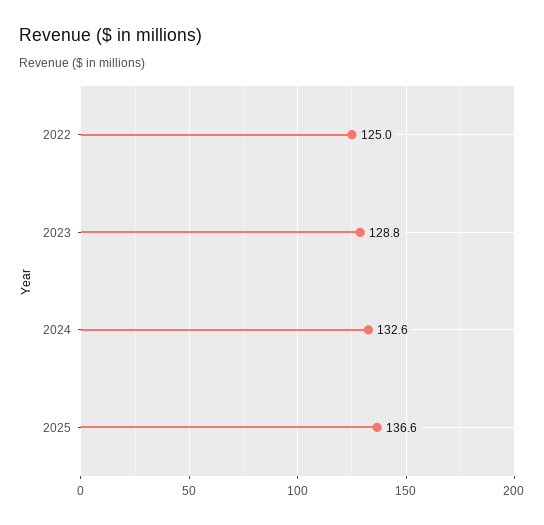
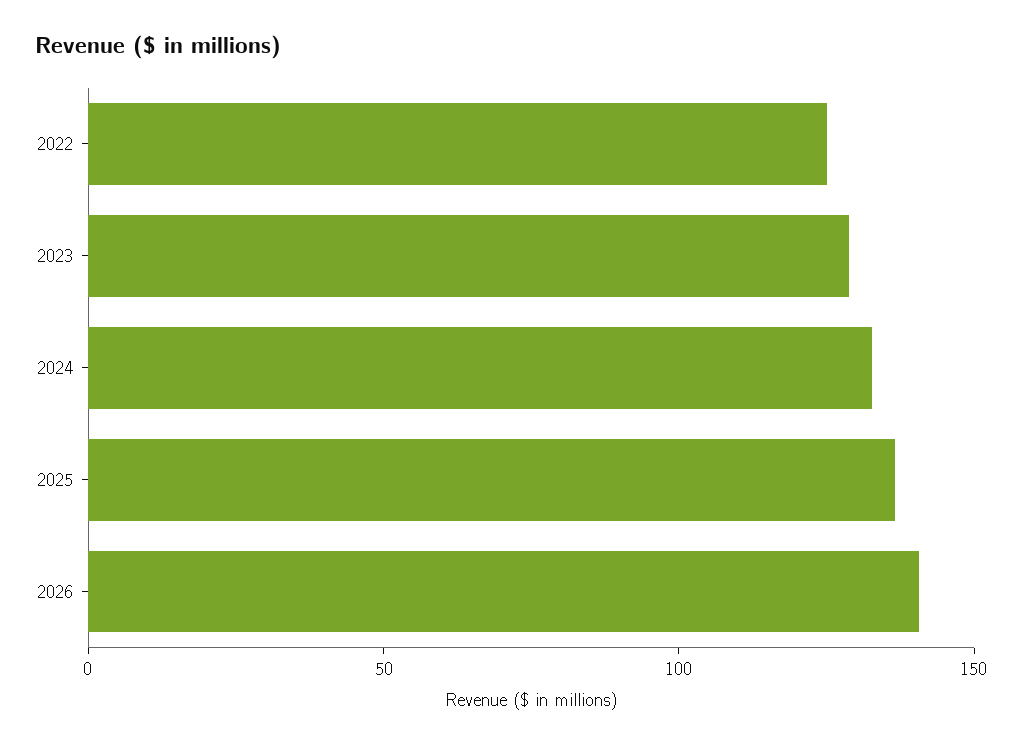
2026: none -> 140

